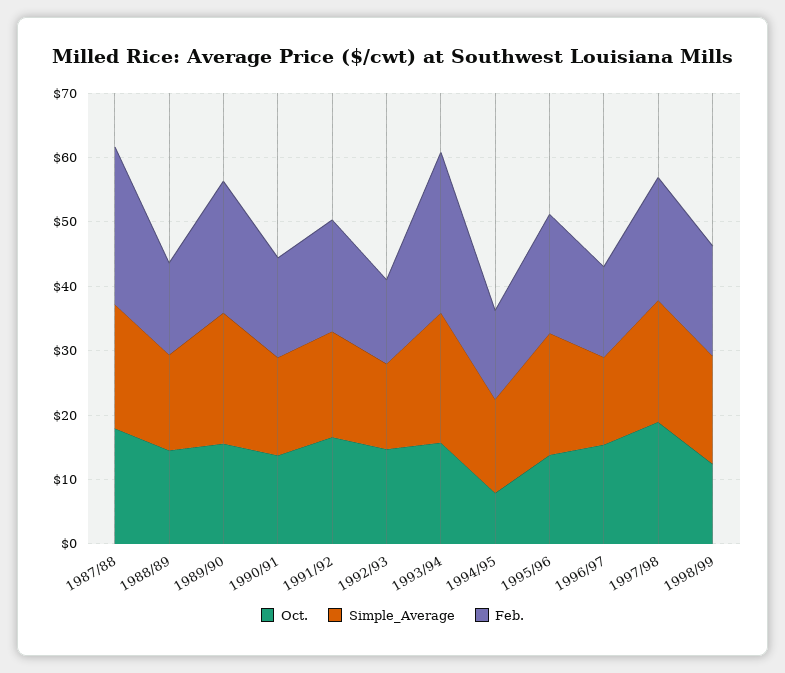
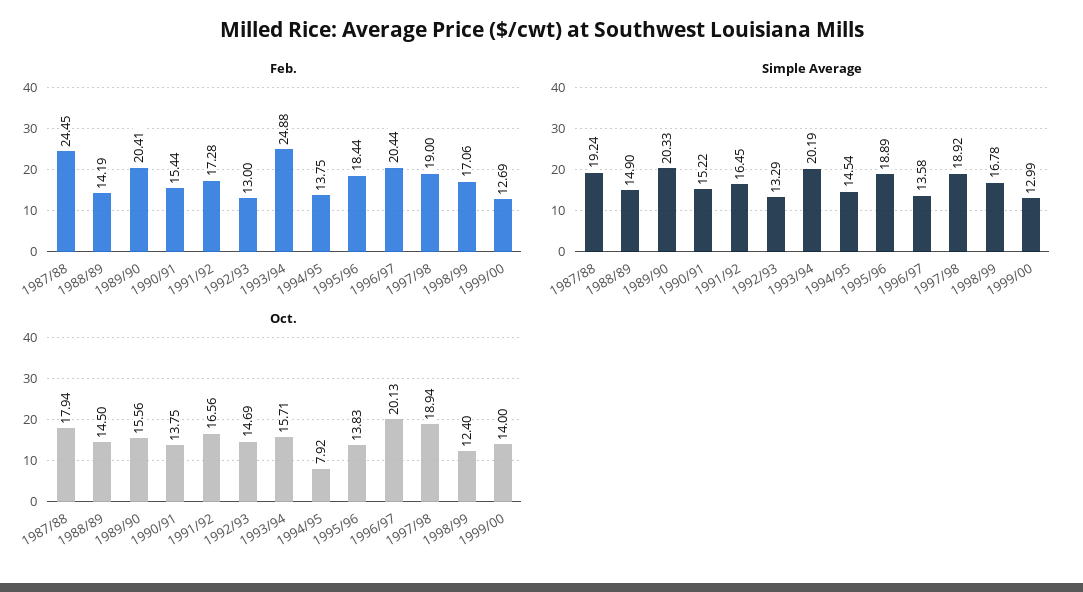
Oct., 1996/97: 16 -> 20.13
Feb., 1996/97: 14 -> 20.44
Feb., 1999/00: none -> 12.69
Simple_Average, 1999/00: none -> 12.99
Oct., 1999/00: none -> 14

